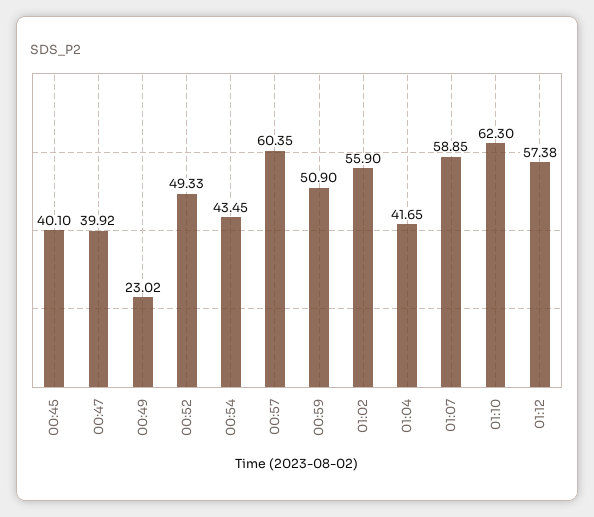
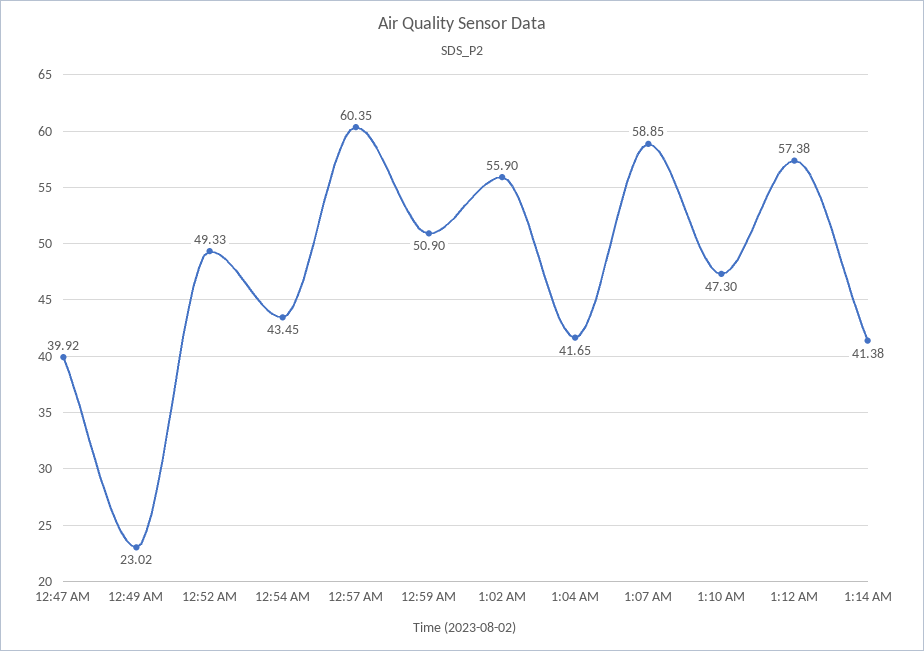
00:45: 40.1 -> none
01:10: 62.3 -> 47.3
1:14 AM: none -> 41.38

